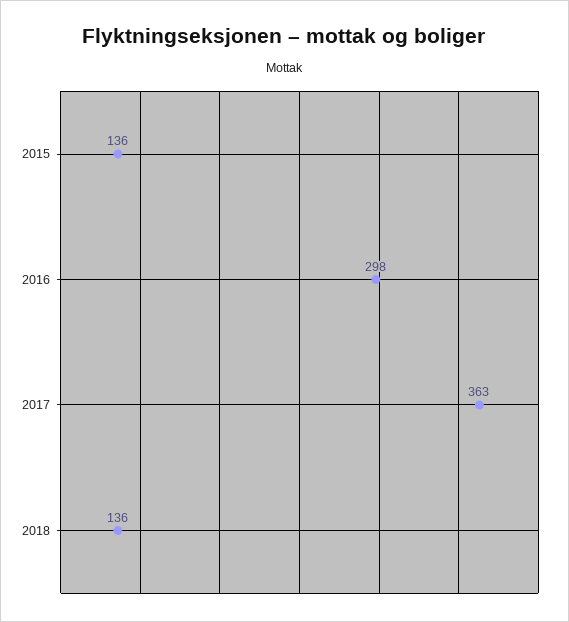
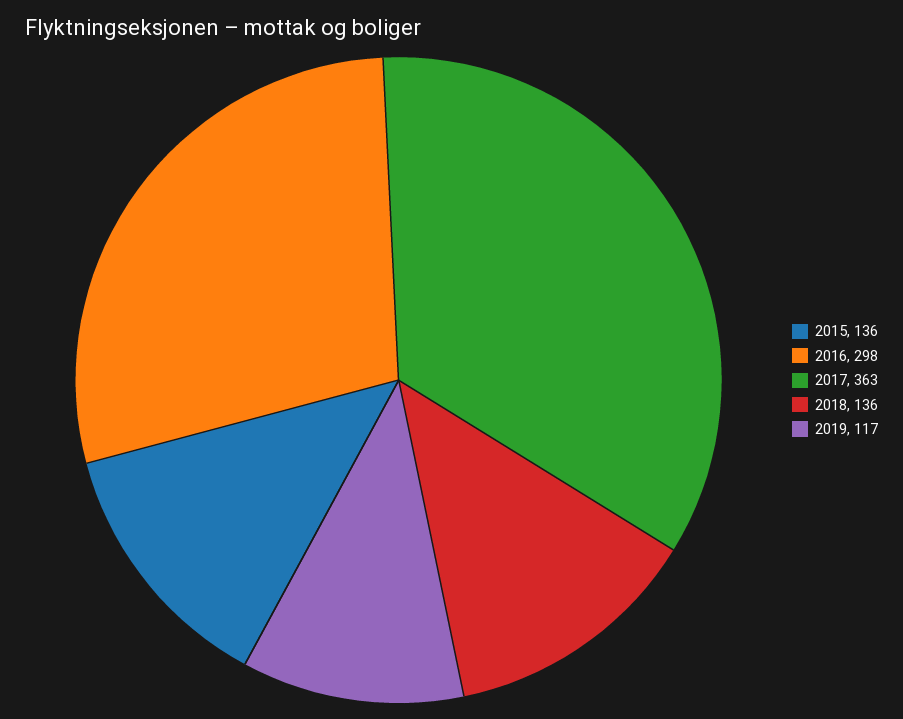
2019: none -> 117

